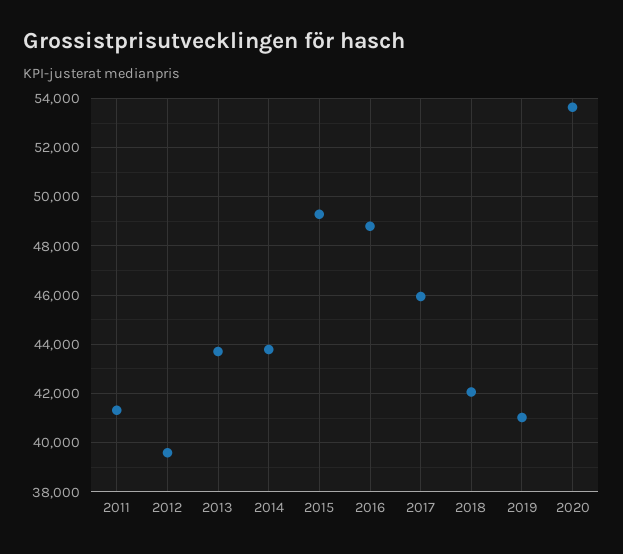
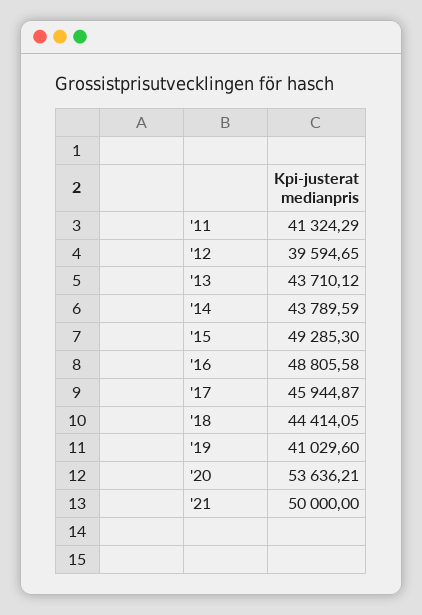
2018: 42000 -> 44414.05
'21: none -> 50000

